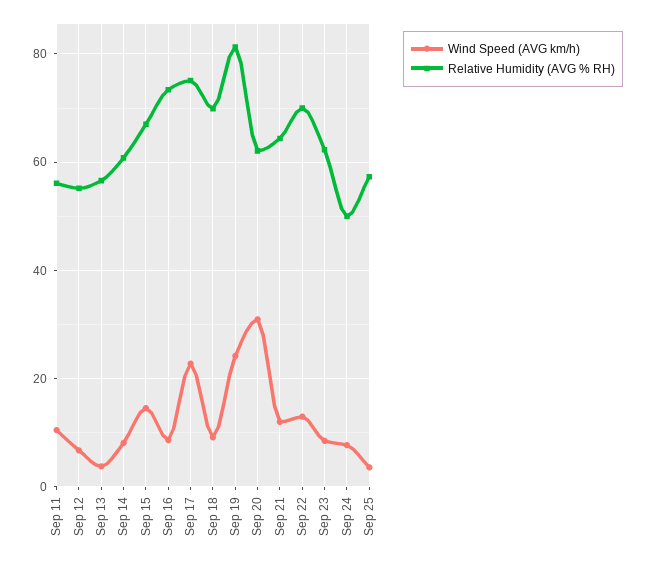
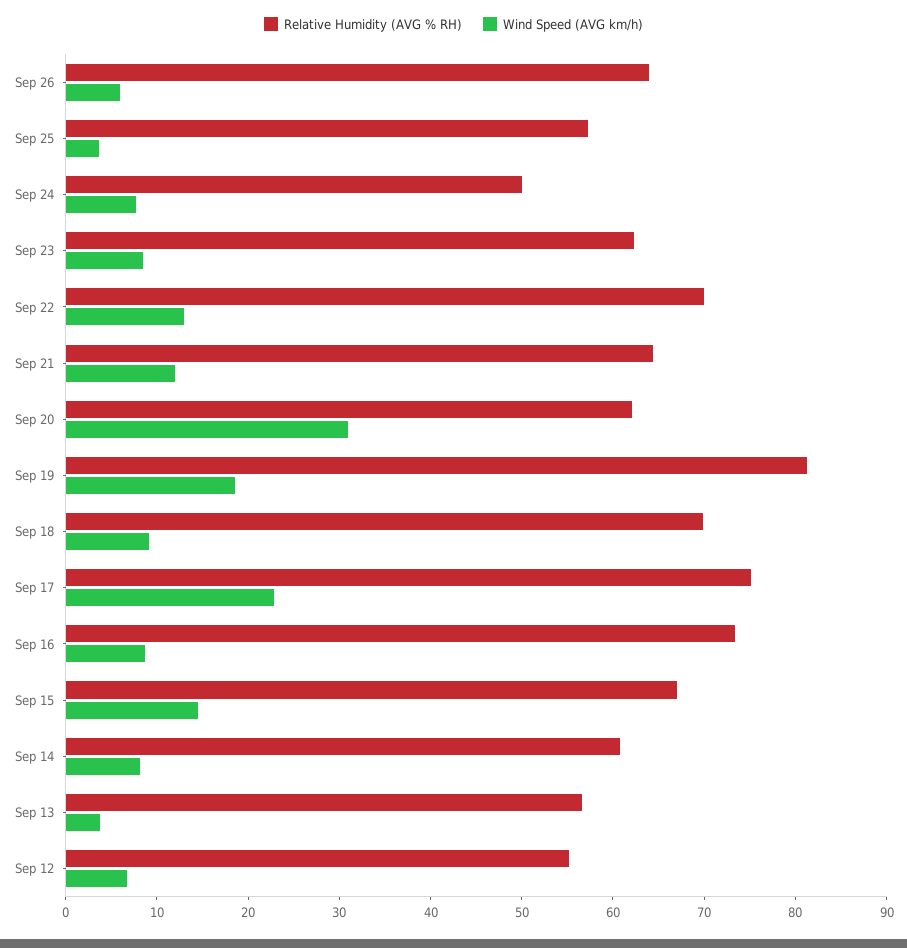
Wind Speed (AVG km/h), Sep 11: 10 -> none
Relative Humidity (AVG % RH), Sep 11: 56 -> none
Wind Speed (AVG km/h), Sep 19: 24 -> 18
Relative Humidity (AVG % RH), Sep 26: none -> 64
Wind Speed (AVG km/h), Sep 26: none -> 6

